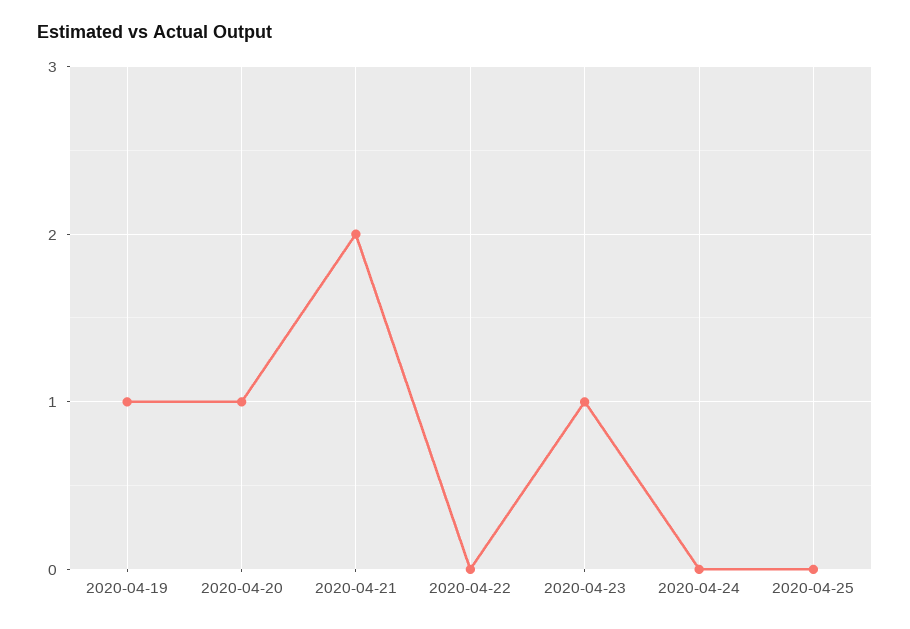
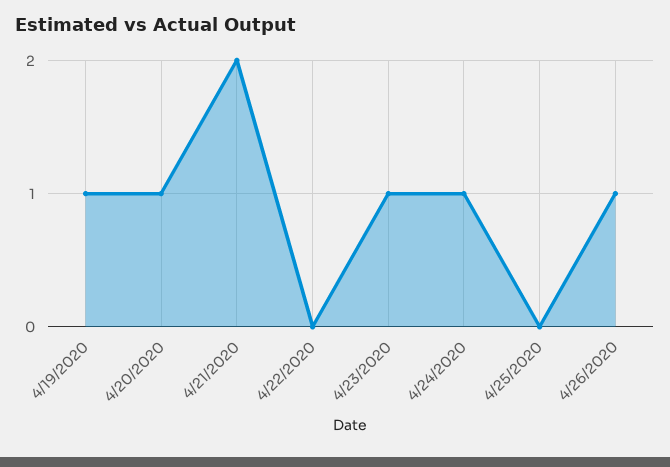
2020-04-24: 0 -> 1
4/26/2020: none -> 1

